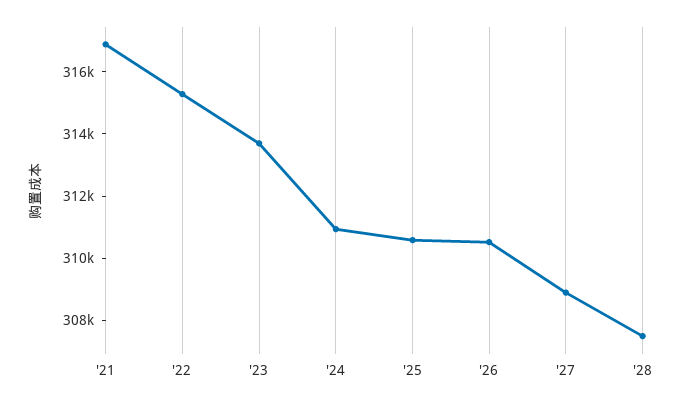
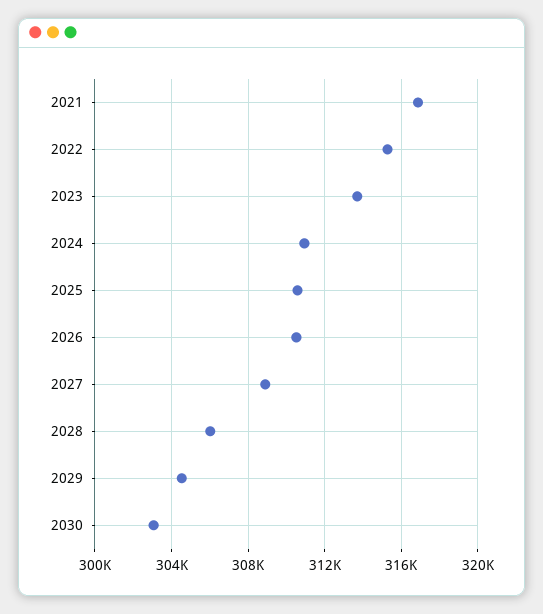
'28: 307500 -> 306000
2029: none -> 304500
2030: none -> 303000

